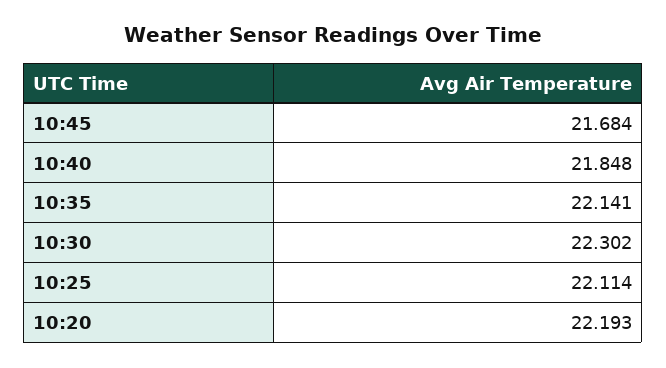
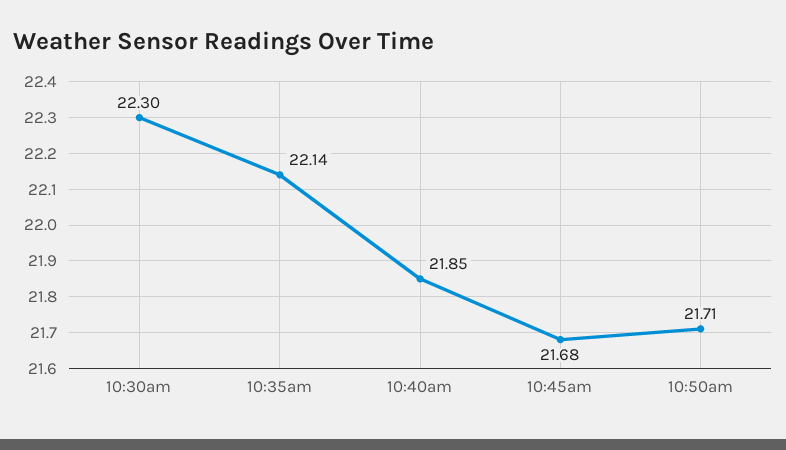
10:25: 22.114 -> none
10:20: 22.193 -> none
10:50am: none -> 21.71

